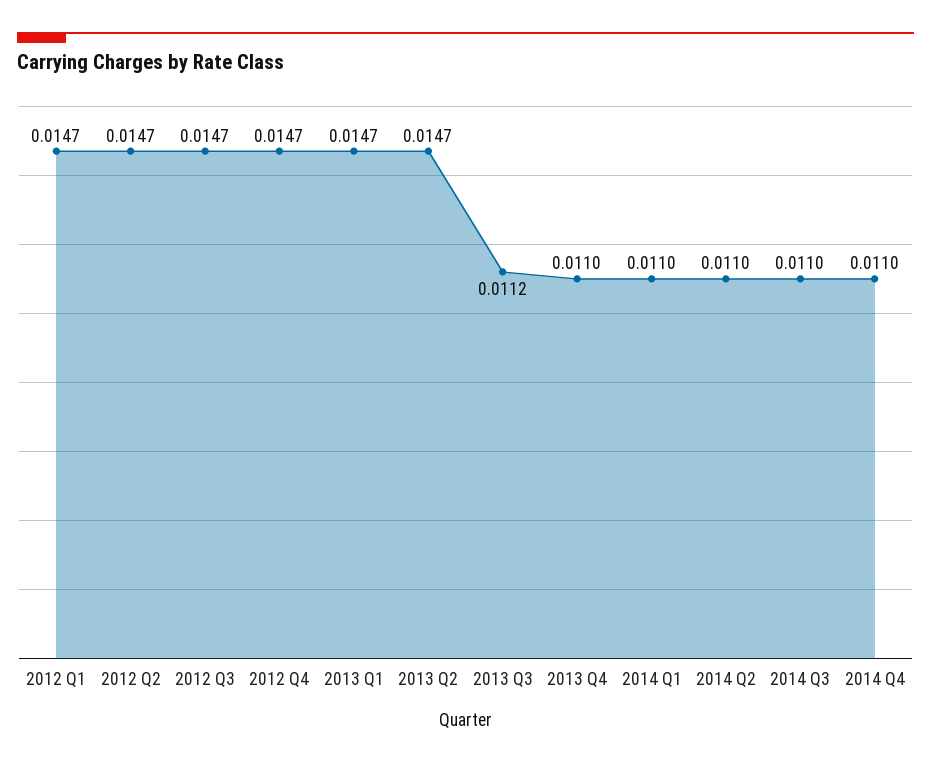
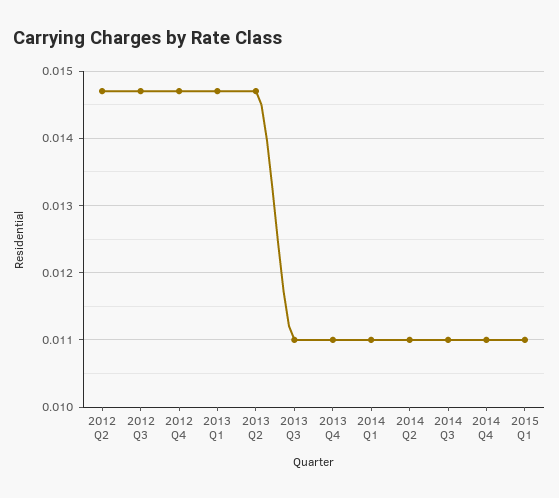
2012 Q1: 0.0147 -> none
2013 Q3: 0.0112 -> 0.011
2015 Q1: none -> 0.011

